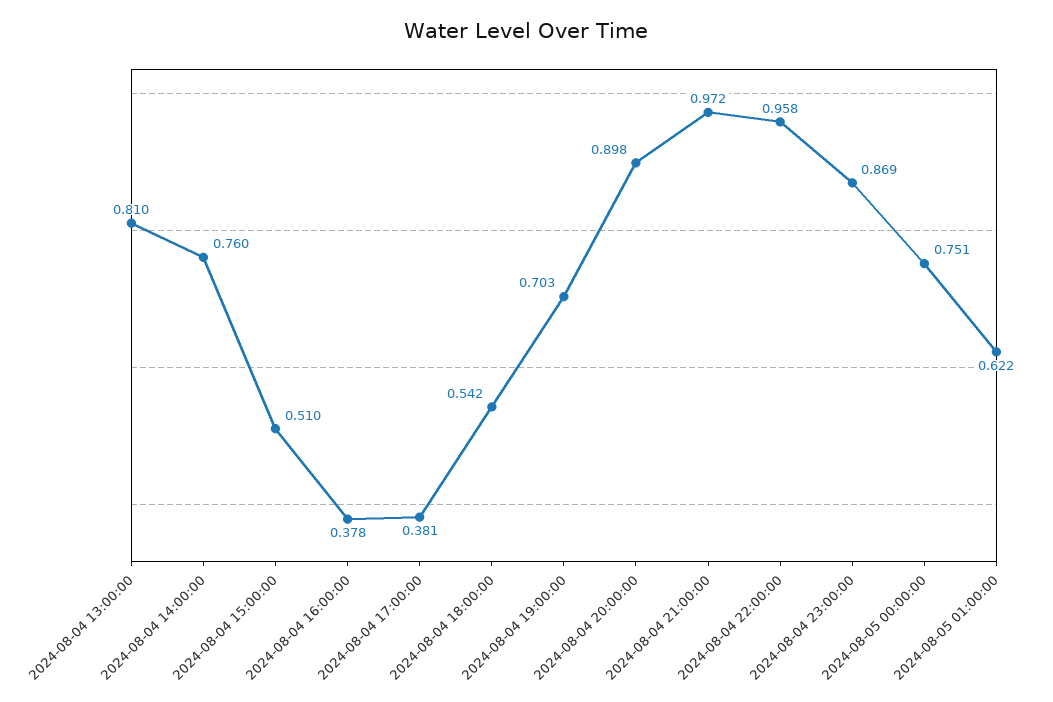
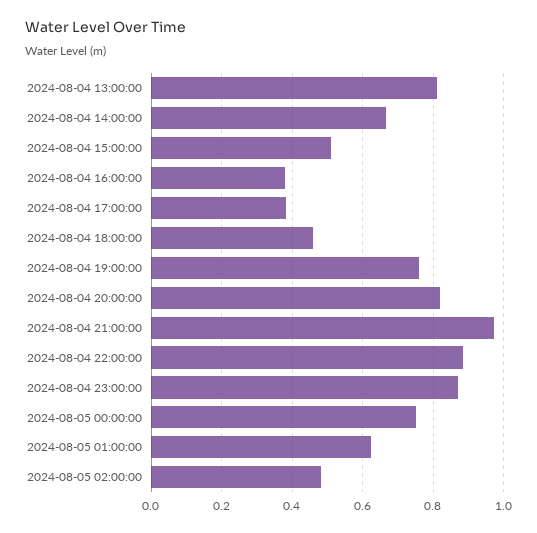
2024-08-04 14:00:00: 0.76 -> 0.66
2024-08-04 18:00:00: 0.542 -> 0.46
2024-08-04 19:00:00: 0.703 -> 0.76
2024-08-04 20:00:00: 0.898 -> 0.82
2024-08-04 22:00:00: 0.958 -> 0.88
2024-08-05 02:00:00: none -> 0.48

